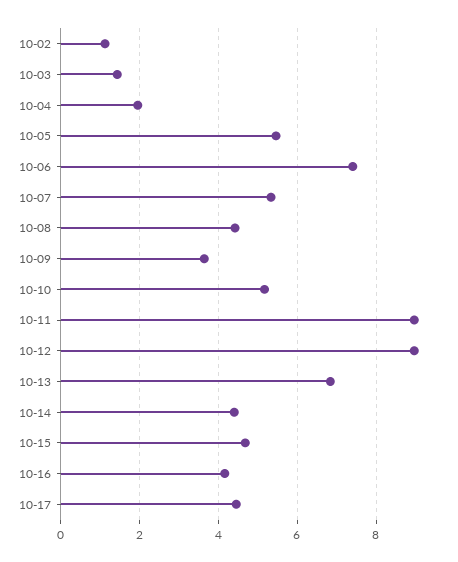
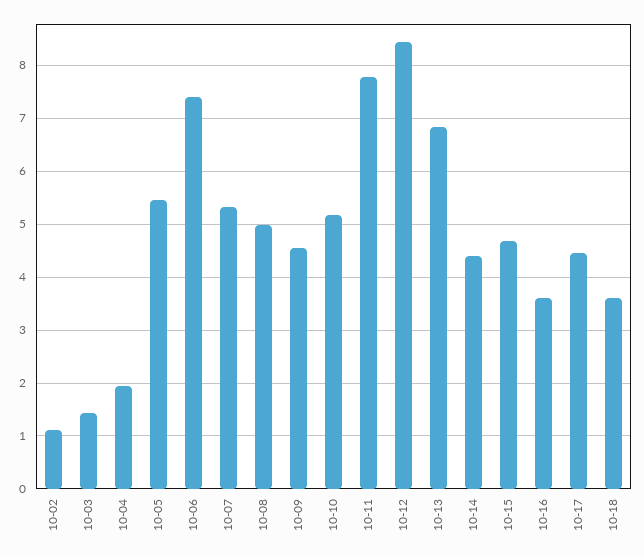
10-08: 4.4 -> 5
10-09: 3.6 -> 4.6
10-11: 9 -> 7.8
10-12: 9 -> 8.4
10-16: 4.2 -> 3.6
10-18: none -> 3.6

